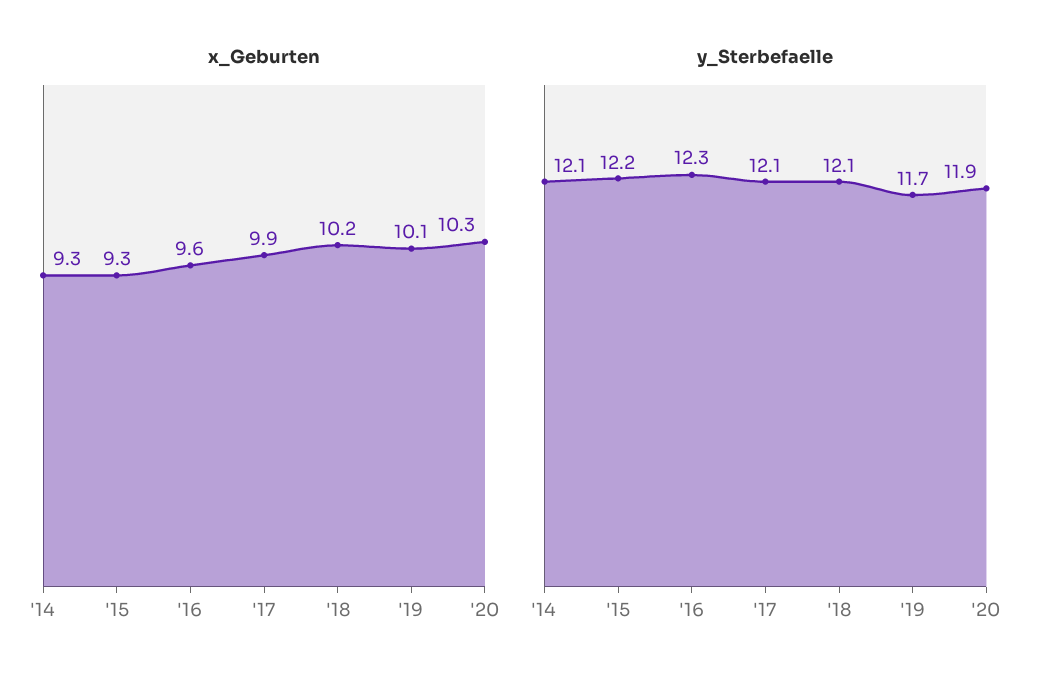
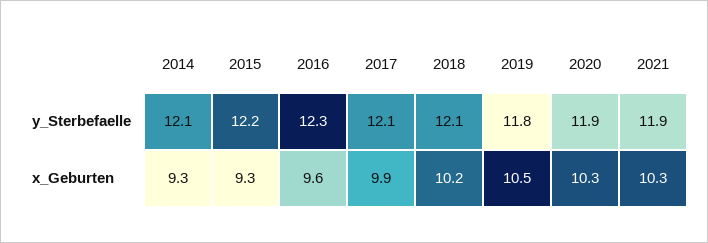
x_Geburten, '19: 10.1 -> 10.5
y_Sterbefaelle, '19: 11.7 -> 11.8
y_Sterbefaelle, 2021: none -> 11.9
x_Geburten, 2021: none -> 10.3

